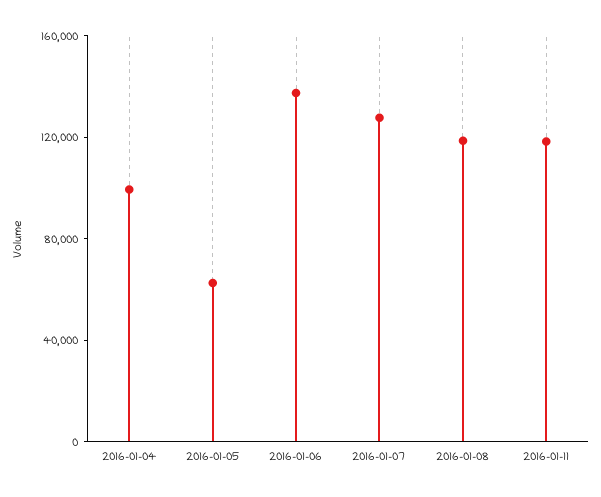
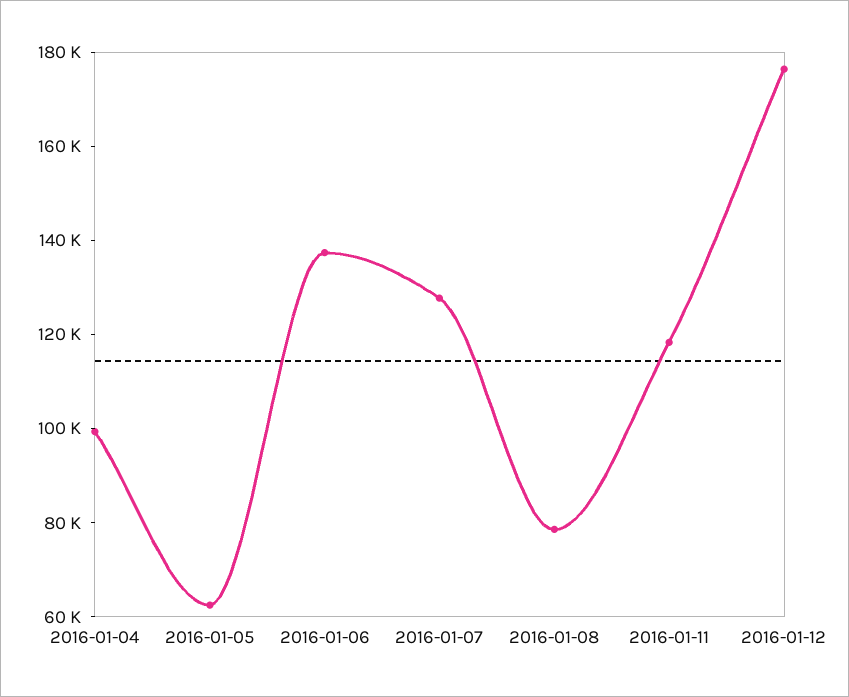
2016-01-08: 120000 -> 80000
2016-01-12: none -> 175000

